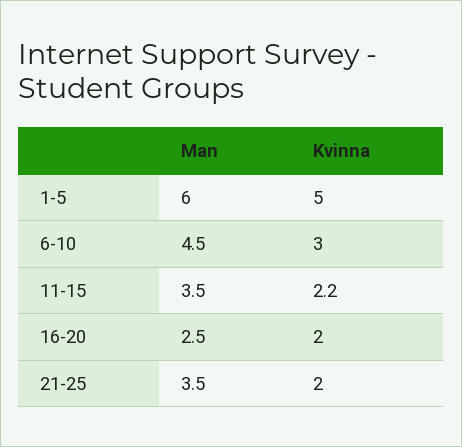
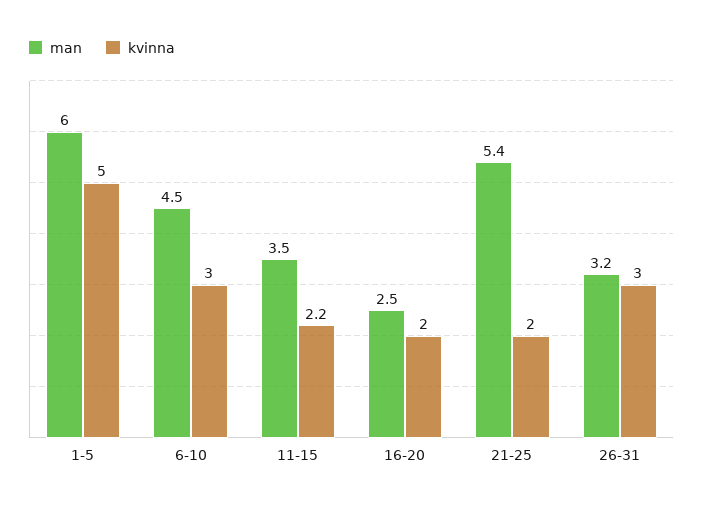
Man, 21-25: 3.5 -> 5.4
Man, 26-31: none -> 3.2
Kvinna, 26-31: none -> 3

